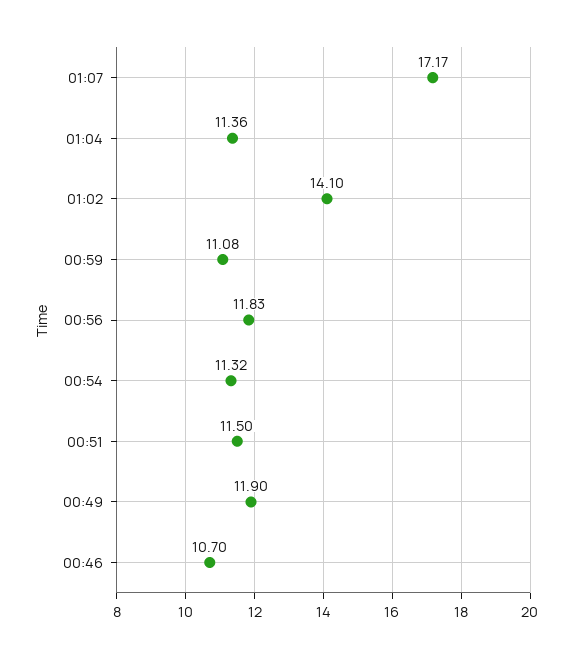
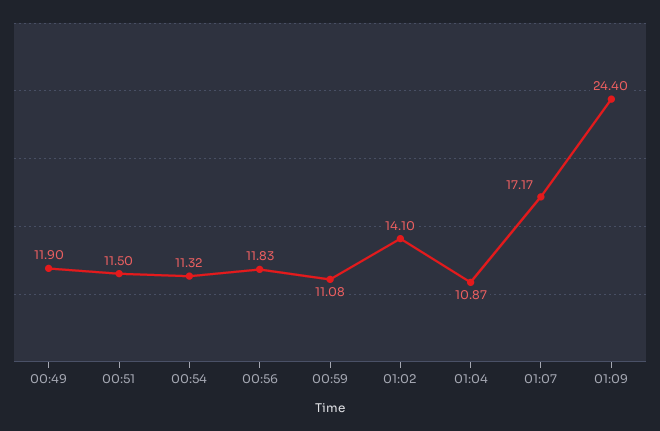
01:04: 11.36 -> 10.87
00:46: 10.7 -> none
01:09: none -> 24.4

